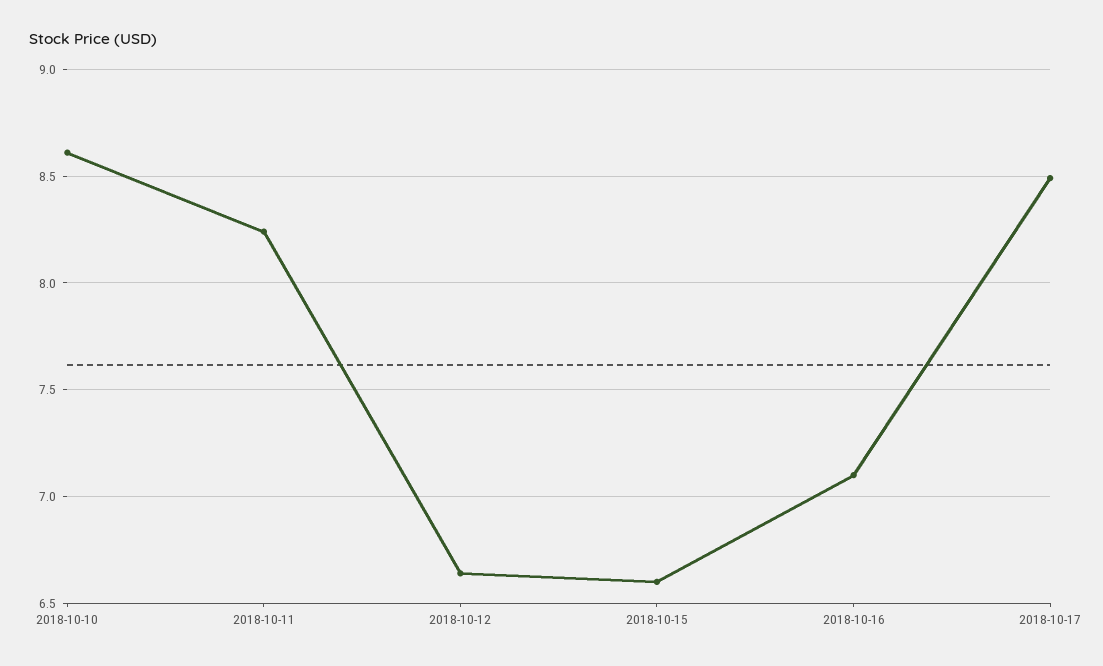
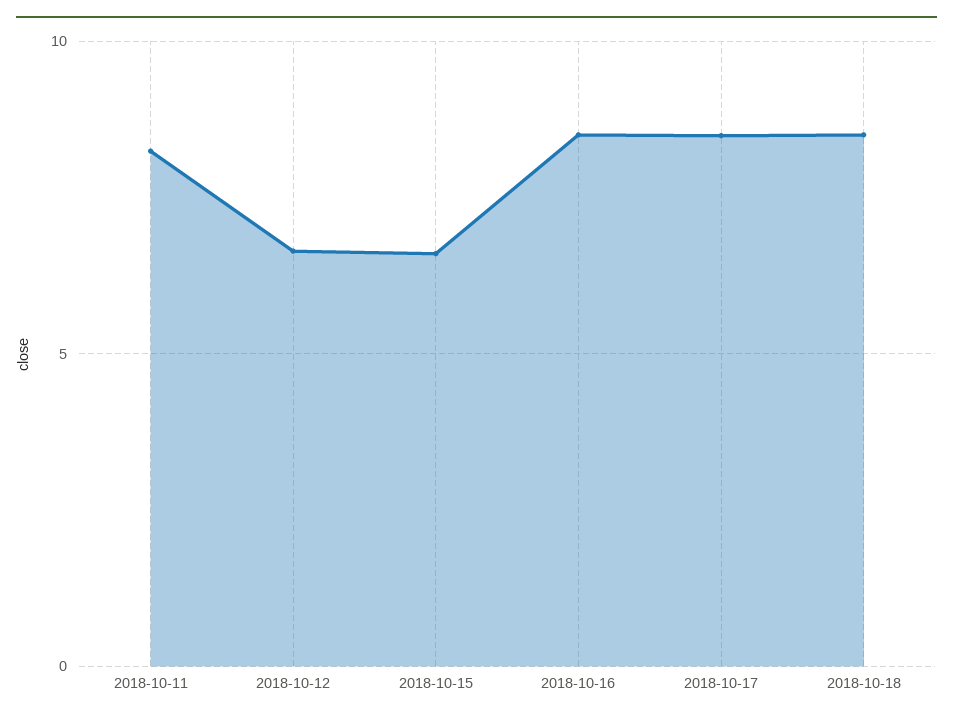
2018-10-10: 8.6 -> none
2018-10-16: 7.1 -> 8.5
2018-10-18: none -> 8.5

